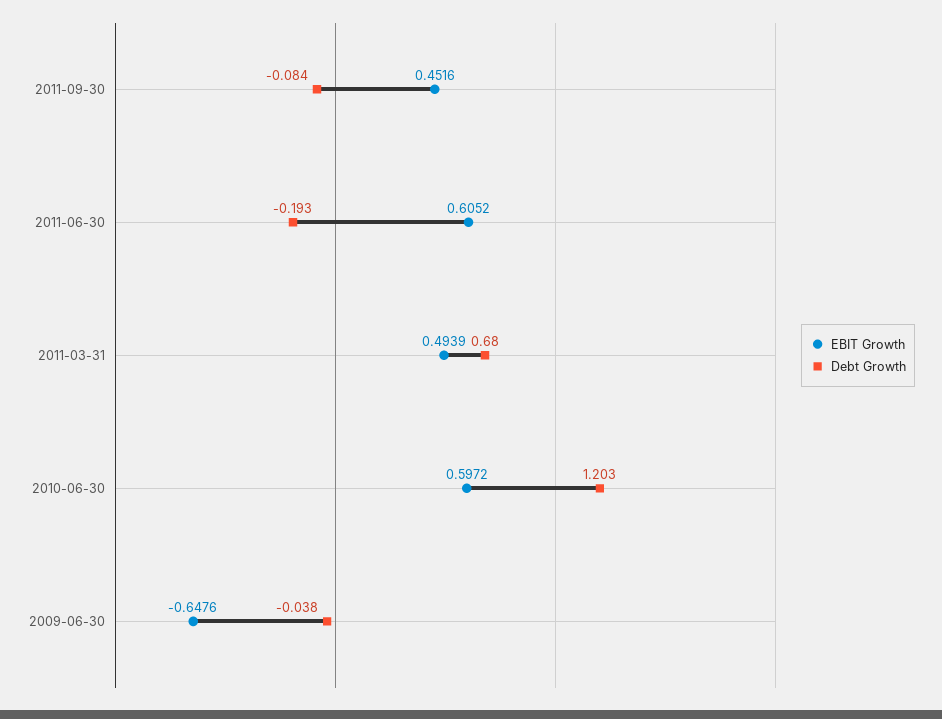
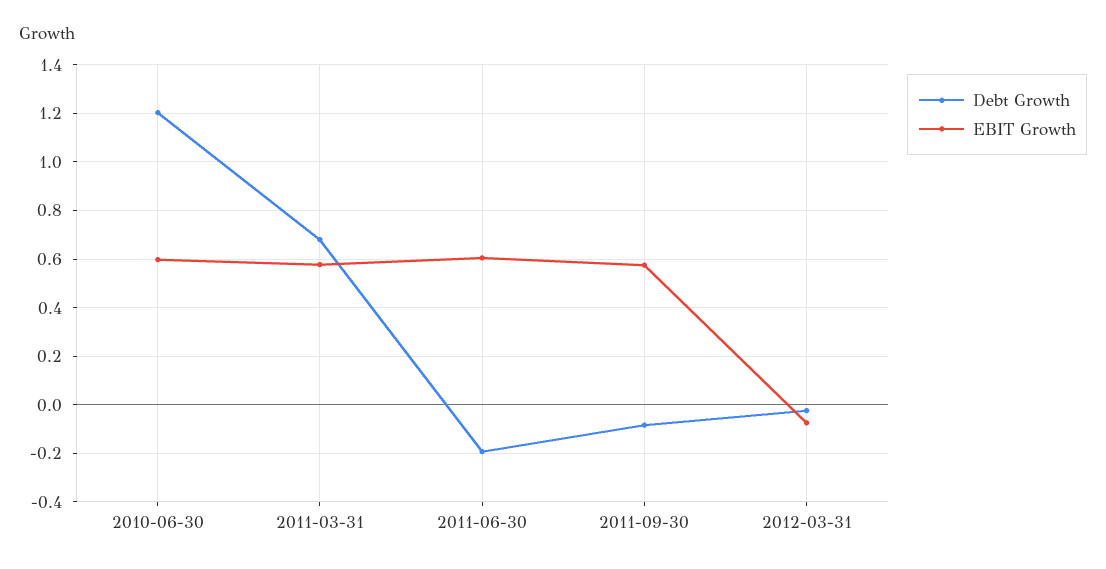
EBIT Growth, 2011-09-30: 0.4516 -> 0.575
EBIT Growth, 2011-03-31: 0.4939 -> 0.575
EBIT Growth, 2009-06-30: -0.6476 -> none
Debt Growth, 2009-06-30: -0.038 -> none
Debt Growth, 2012-03-31: none -> -0.025
EBIT Growth, 2012-03-31: none -> -0.075

